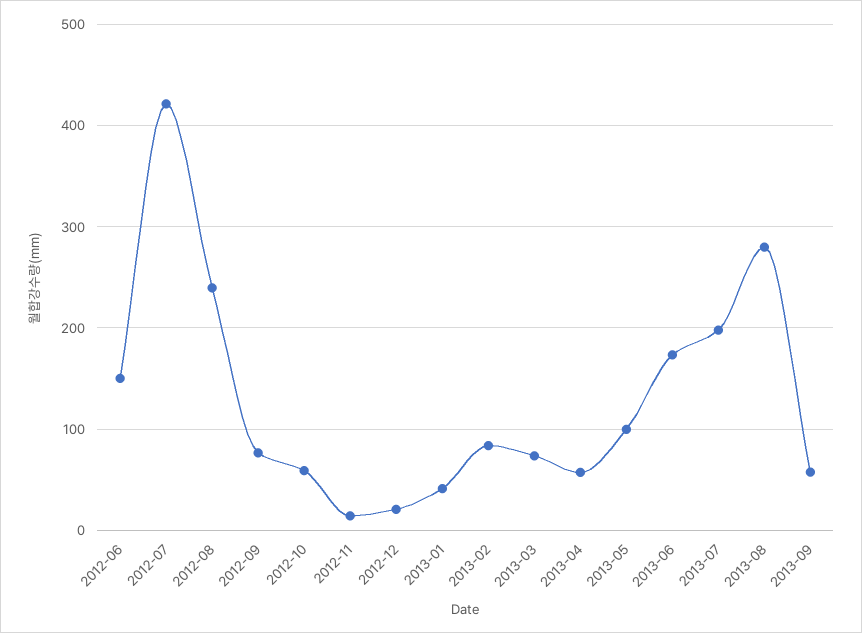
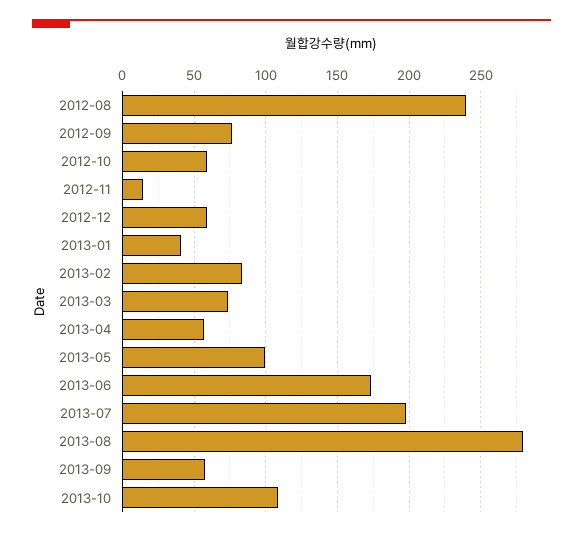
2012-06: 150 -> none
2012-07: 420 -> none
2012-12: 20 -> 60
2013-10: none -> 110

